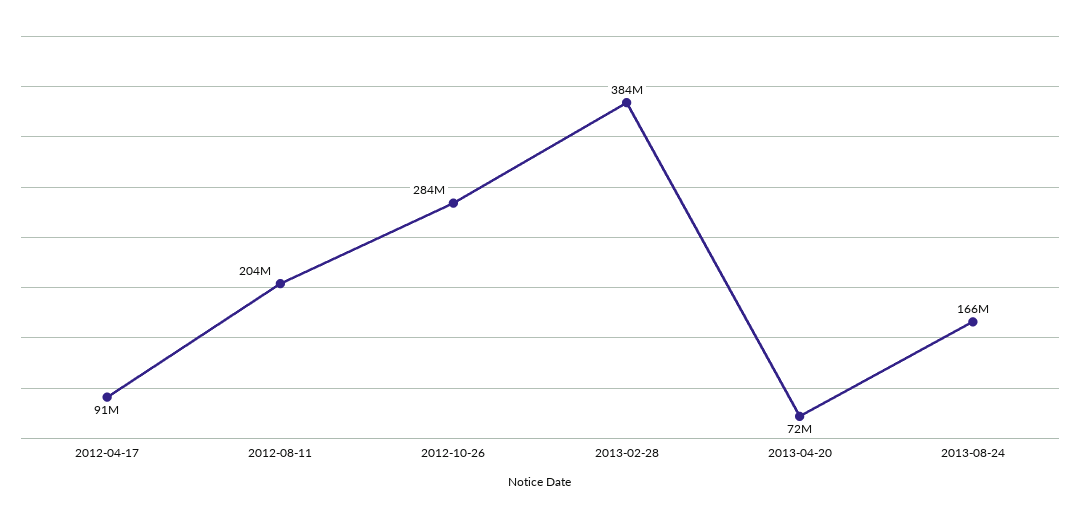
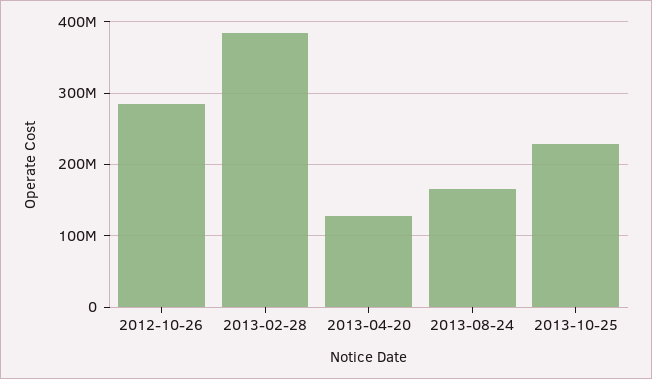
2012-04-17: 91000000 -> none
2012-08-11: 204000000 -> none
2013-04-20: 72000000 -> 130000000
2013-10-25: none -> 230000000

